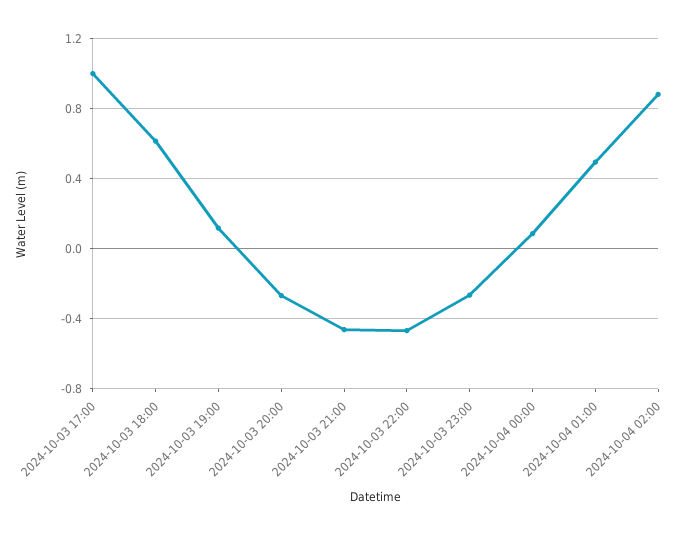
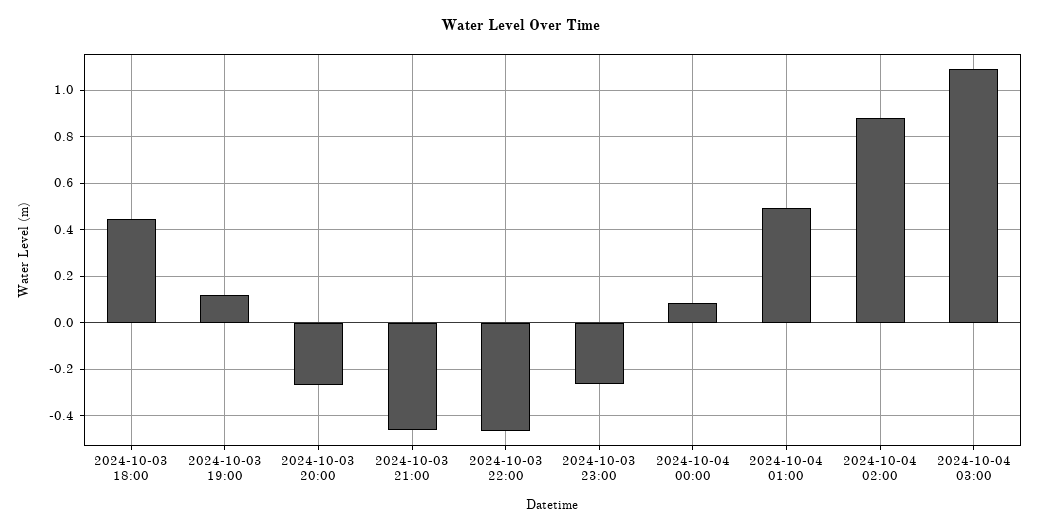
2024-10-03 17:00: 1 -> none
2024-10-03 18:00: 0.6 -> 0.45
2024-10-04 03:00: none -> 1.1

